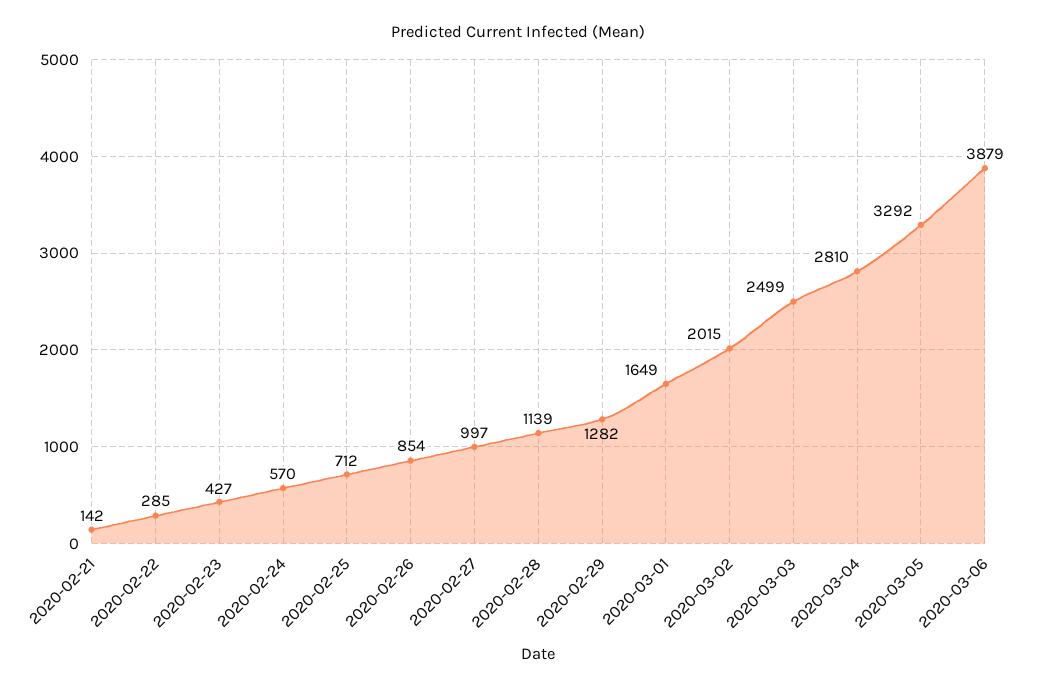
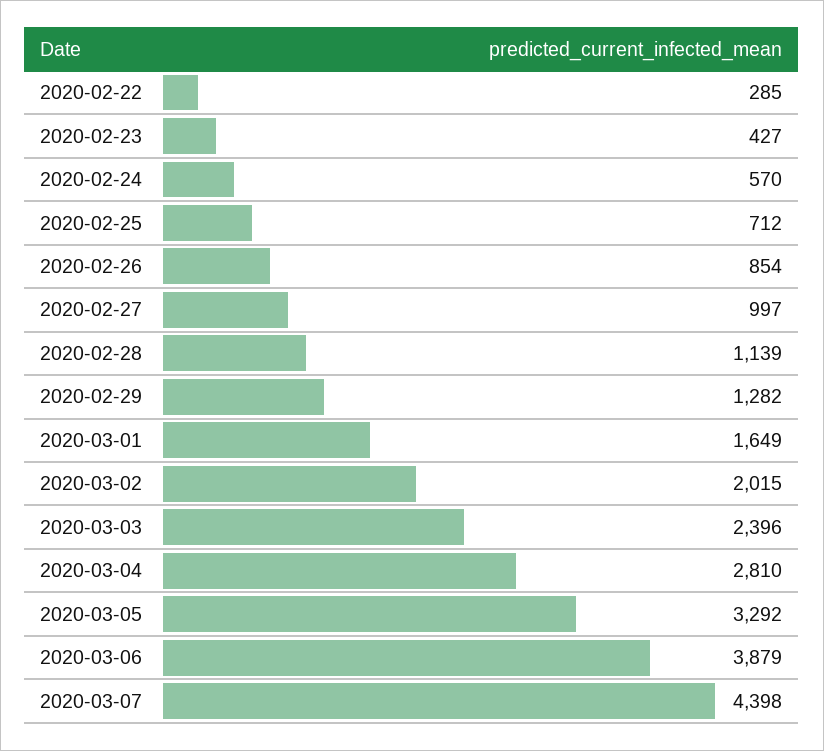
2020-02-21: 142 -> none
2020-03-03: 2499 -> 2396
2020-03-07: none -> 4398

